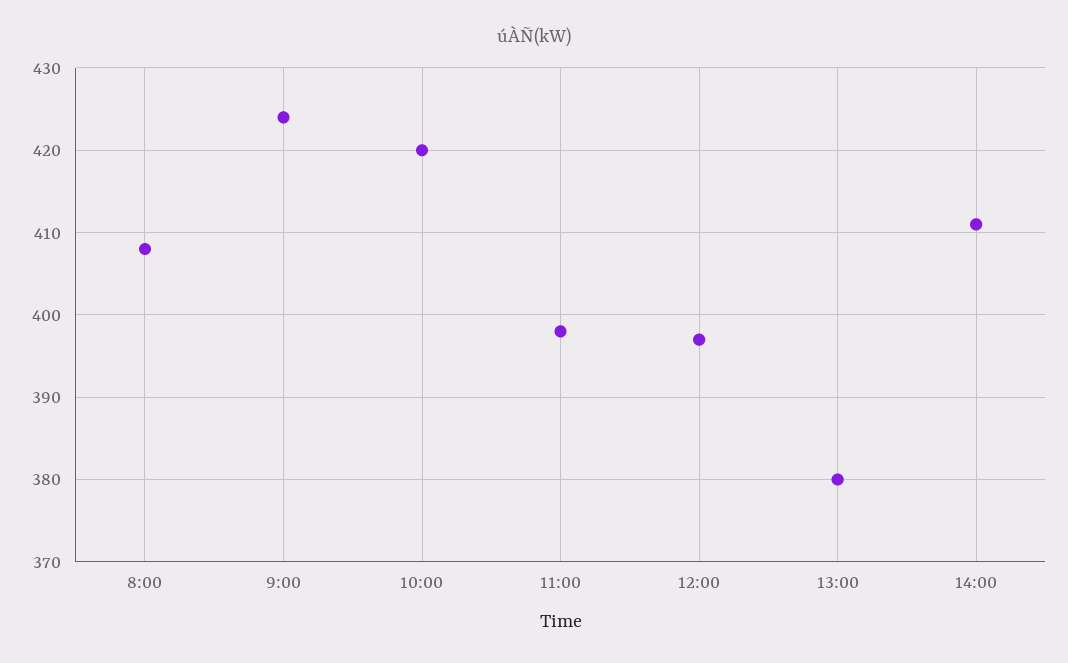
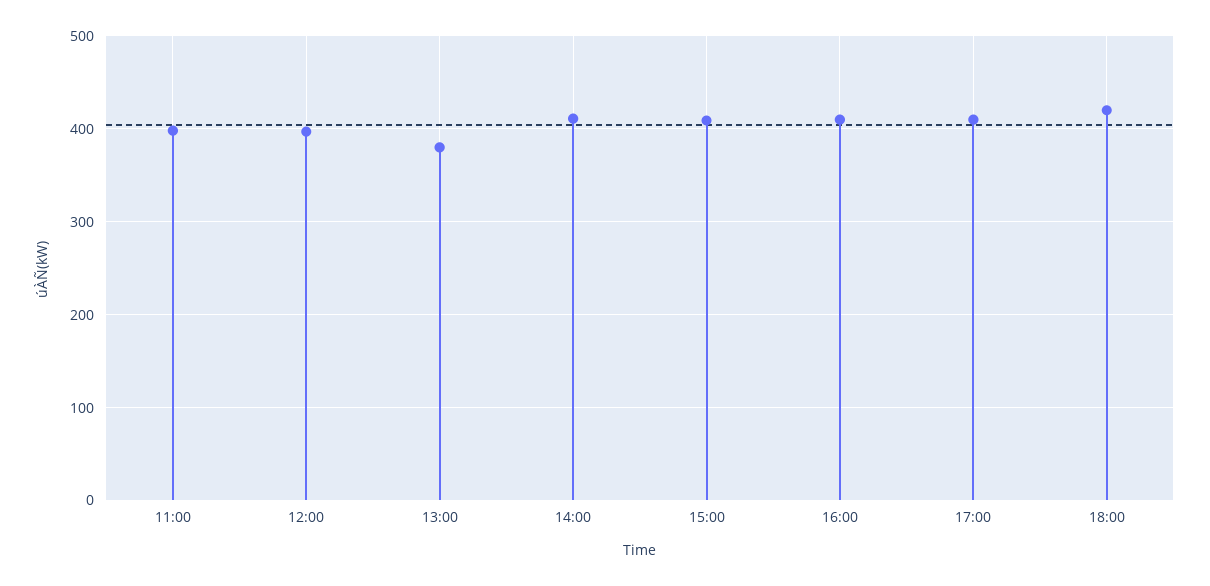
8:00: 408 -> none
9:00: 424 -> none
10:00: 420 -> none
15:00: none -> 410
16:00: none -> 410
17:00: none -> 410
18:00: none -> 420

